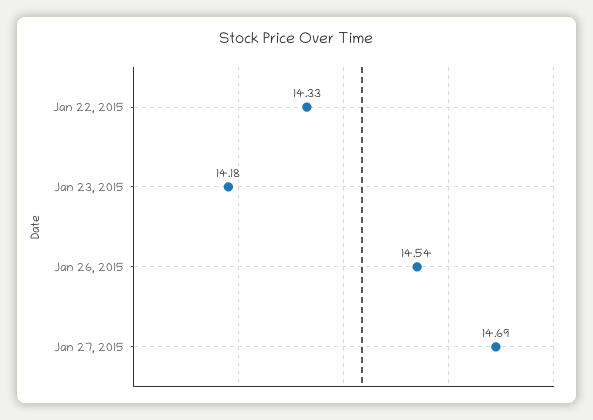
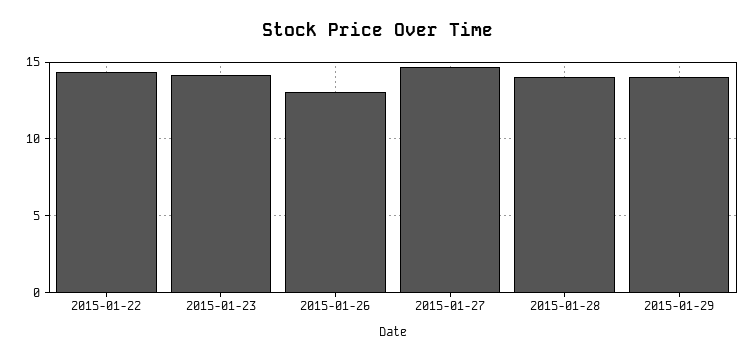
Jan 26, 2015: 14.54 -> 13
2015-01-28: none -> 14
2015-01-29: none -> 14

